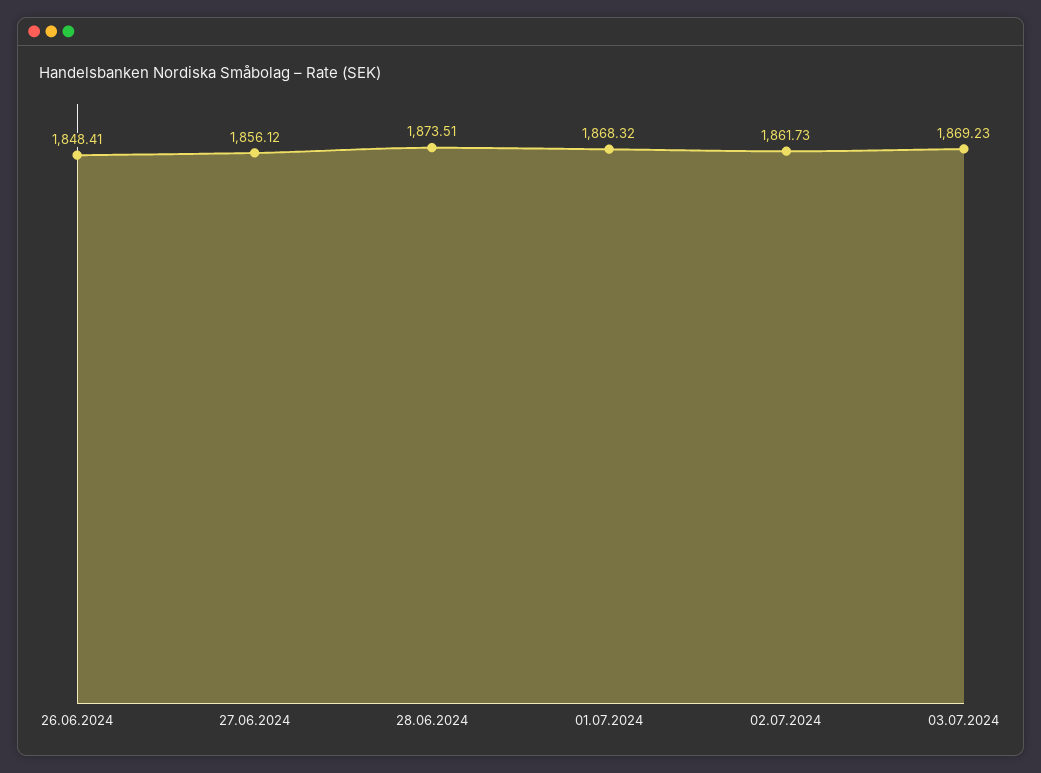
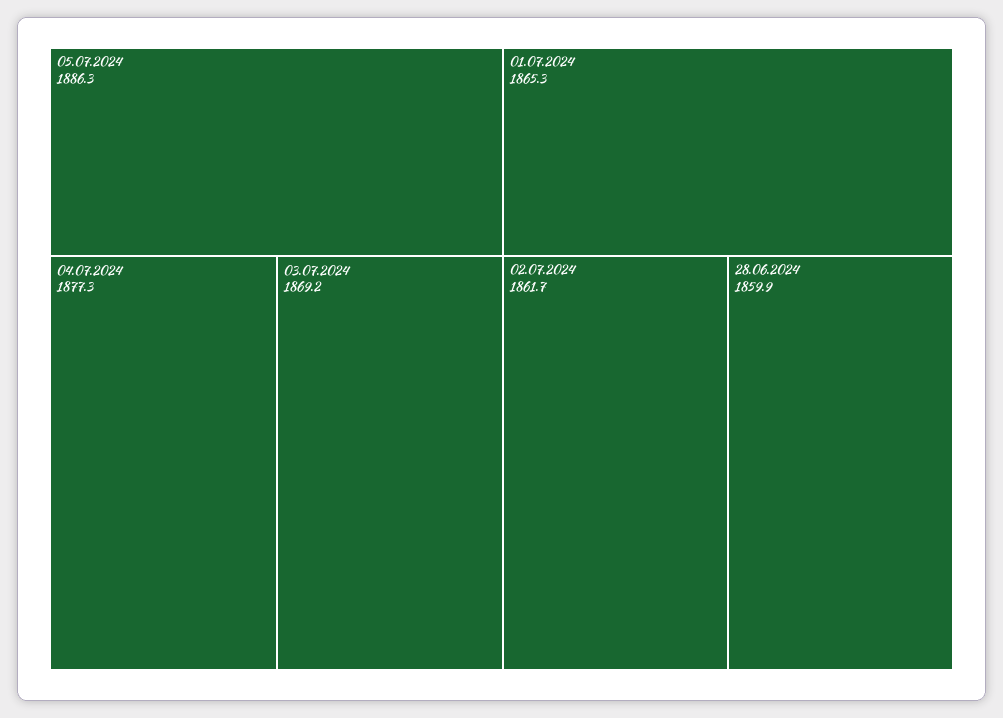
26.06.2024: 1848.41 -> none
27.06.2024: 1856.12 -> none
28.06.2024: 1873.51 -> 1859.9
01.07.2024: 1868.32 -> 1865.3
05.07.2024: none -> 1886.3
04.07.2024: none -> 1877.3

